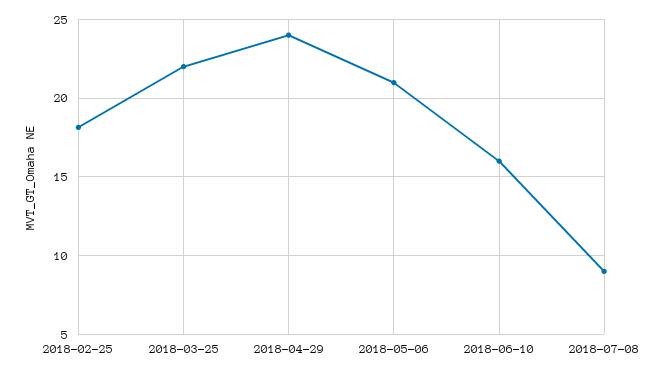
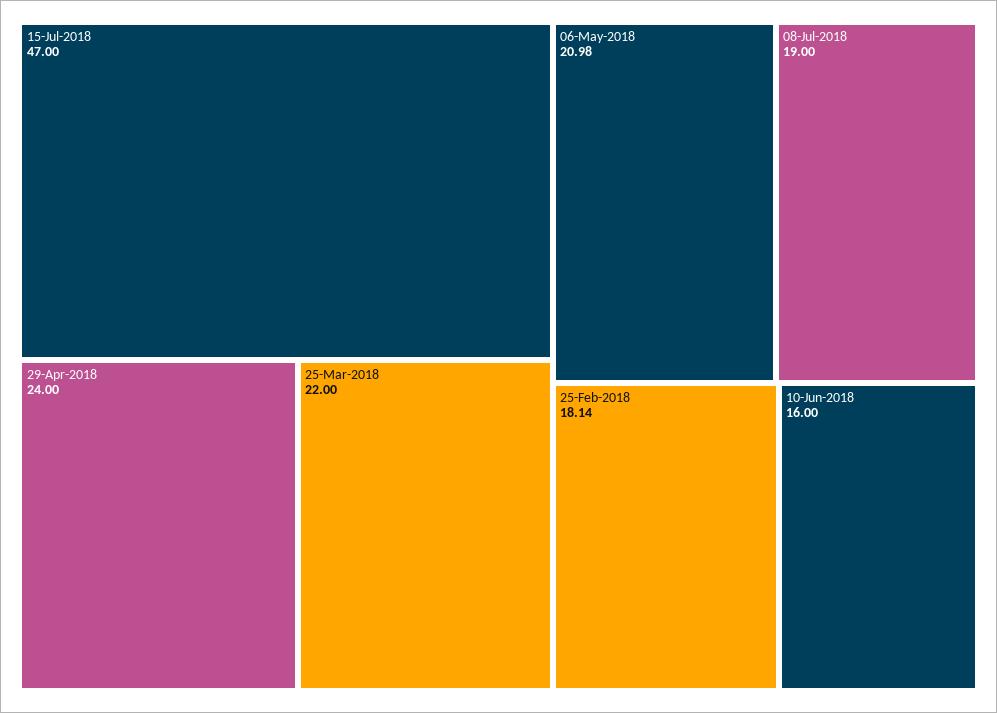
2018-07-08: 9 -> 19
15-Jul-2018: none -> 47

